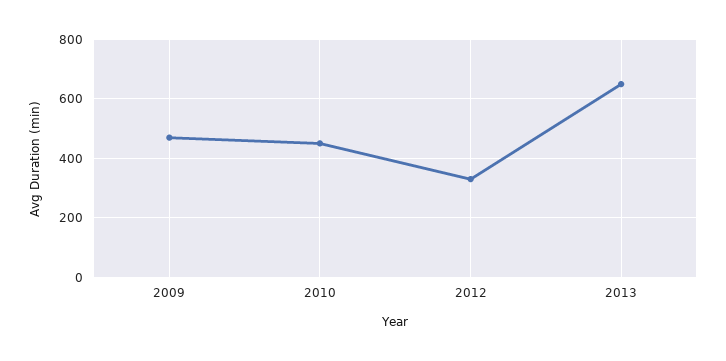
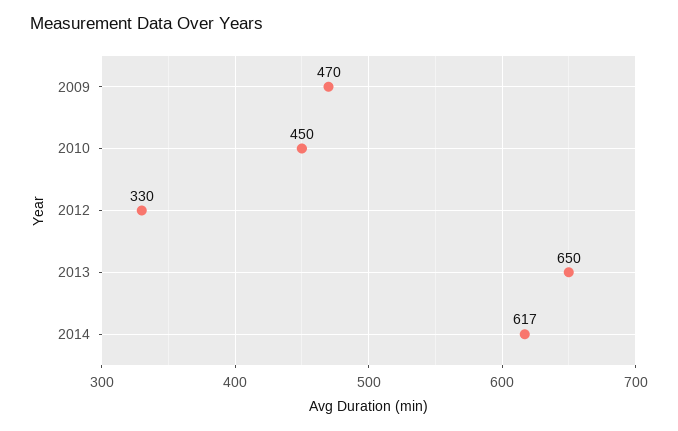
2014: none -> 617

